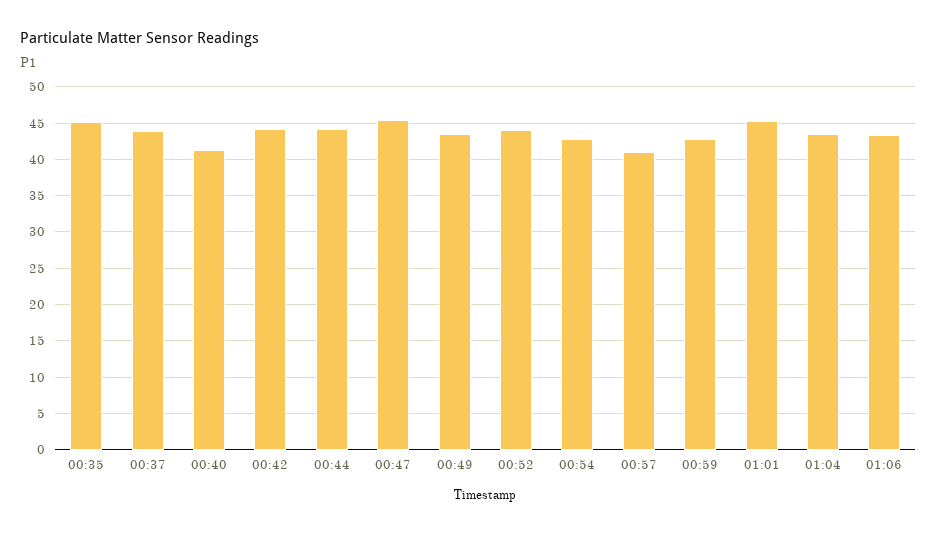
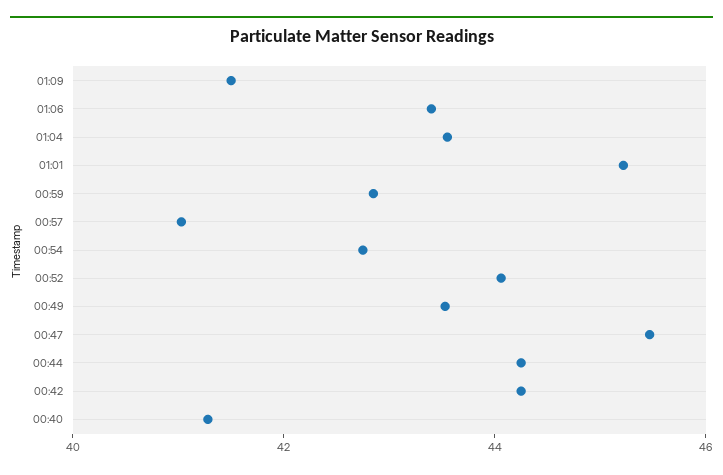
00:35: 45 -> none
00:37: 44 -> none
01:09: none -> 41.5

